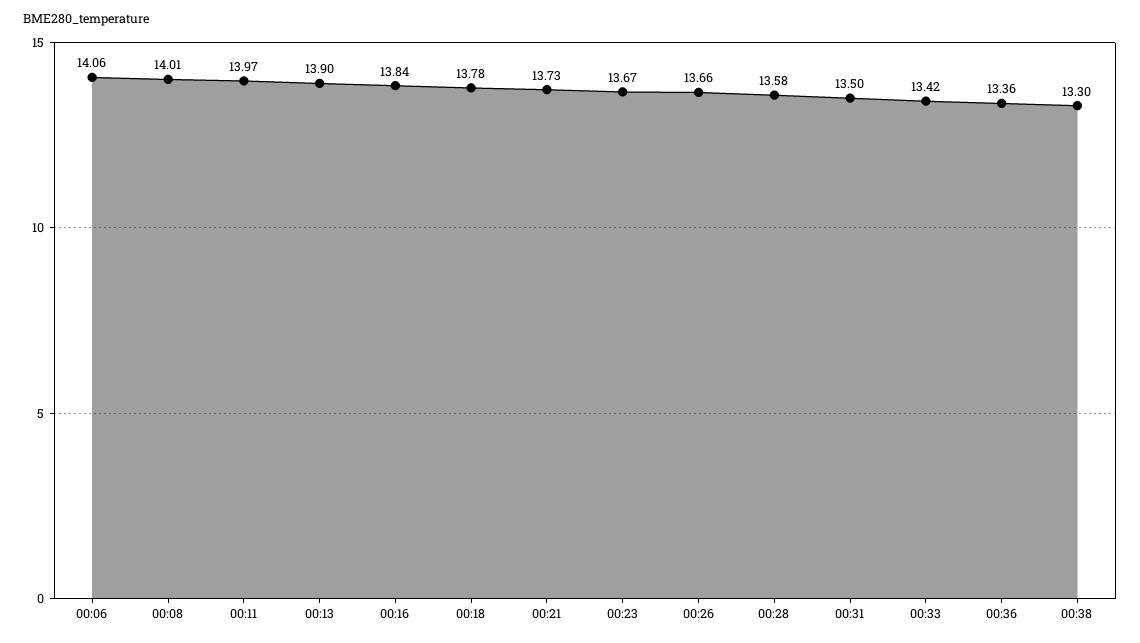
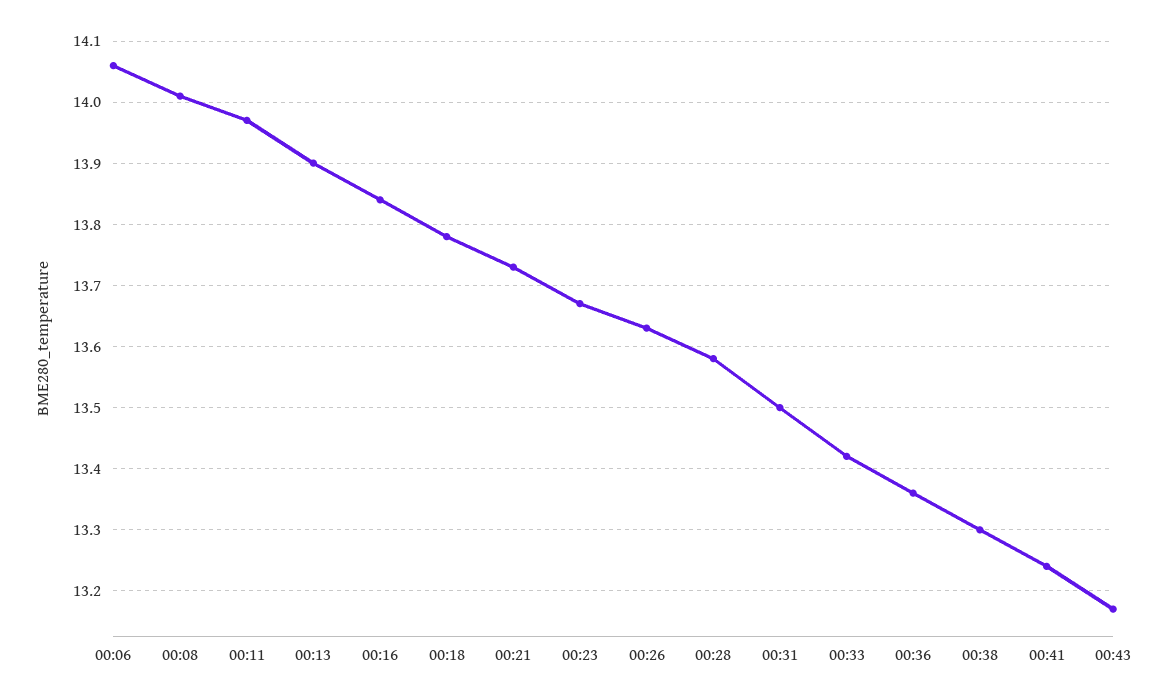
00:26: 13.66 -> 13.63
00:41: none -> 13.24
00:43: none -> 13.17

